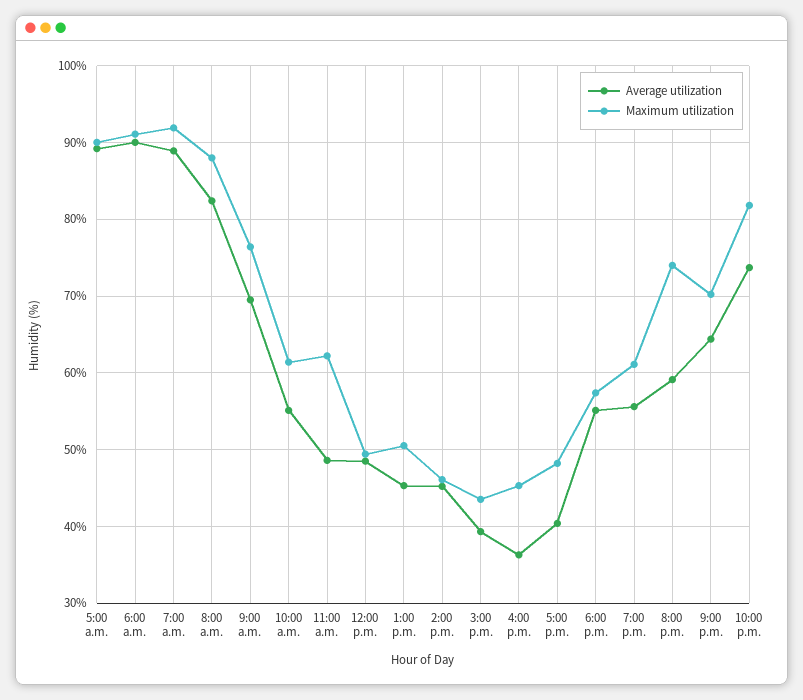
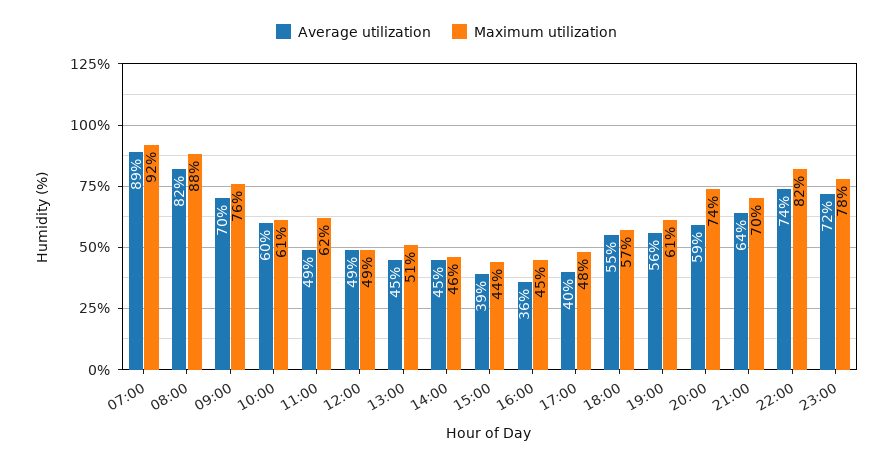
Average utilization, 5:00 a.m.: 89 -> none
Maximum utilization, 5:00 a.m.: 90 -> none
Average utilization, 6:00 a.m.: 90 -> none
Maximum utilization, 6:00 a.m.: 91 -> none
Average utilization, 10:00 a.m.: 55 -> 60
Average utilization, 23:00: none -> 72
Maximum utilization, 23:00: none -> 78

